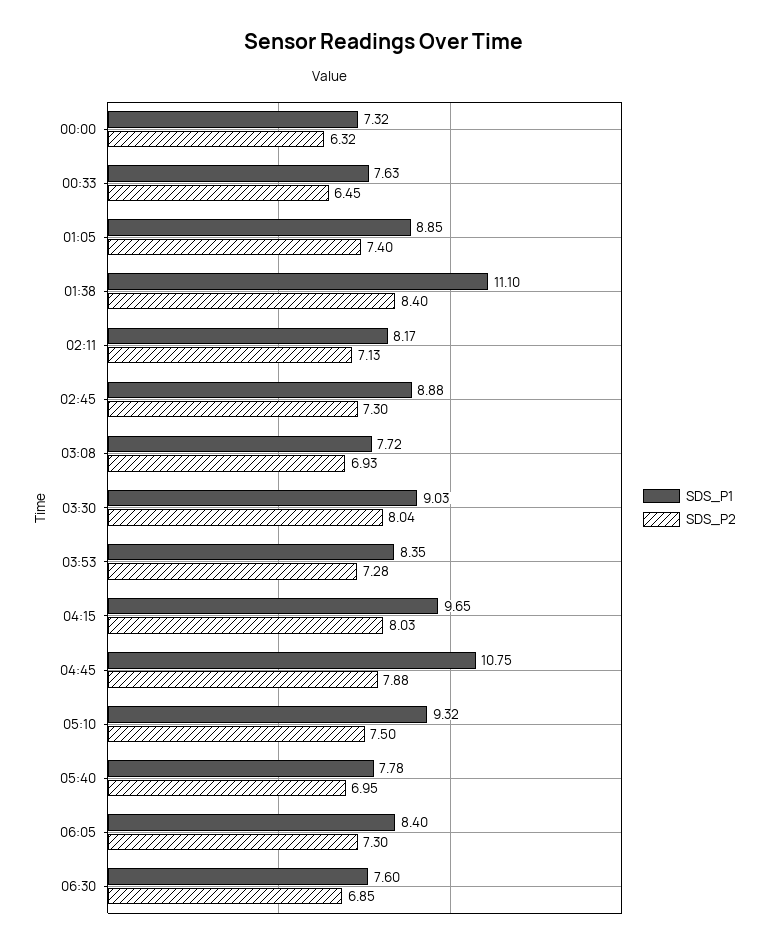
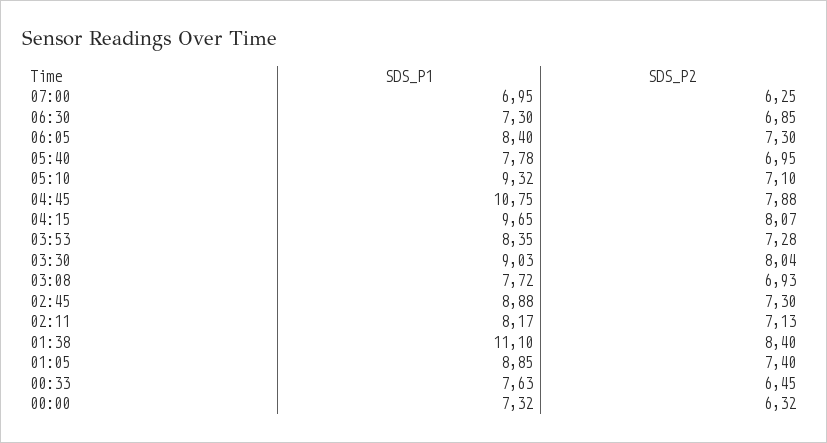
SDS_P2, 04:15: 8.03 -> 8.07
SDS_P2, 05:10: 7.5 -> 7.1
SDS_P1, 06:30: 7.6 -> 7.3
SDS_P1, 07:00: none -> 6.95
SDS_P2, 07:00: none -> 6.25

